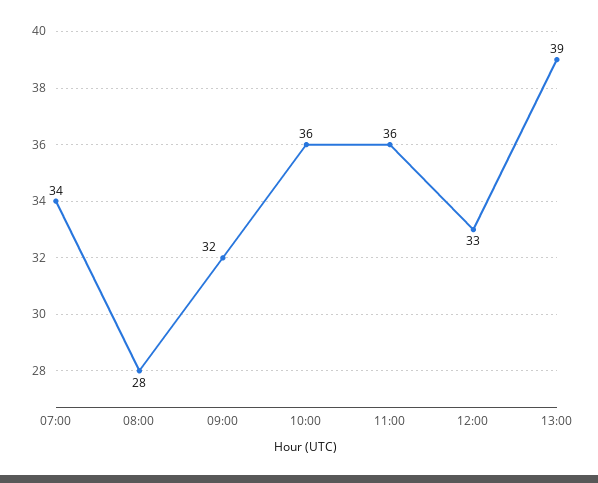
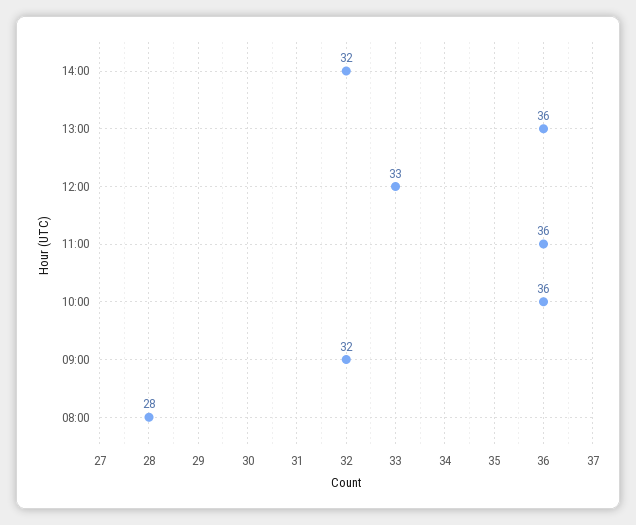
07:00: 34 -> none
13:00: 39 -> 36
14:00: none -> 32

